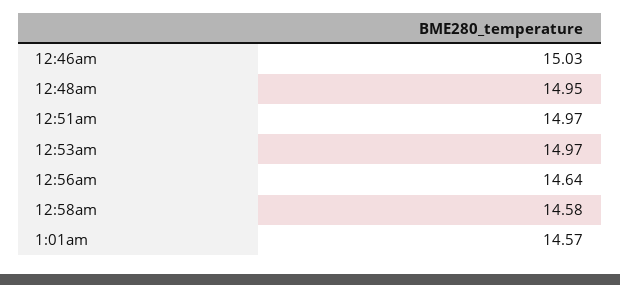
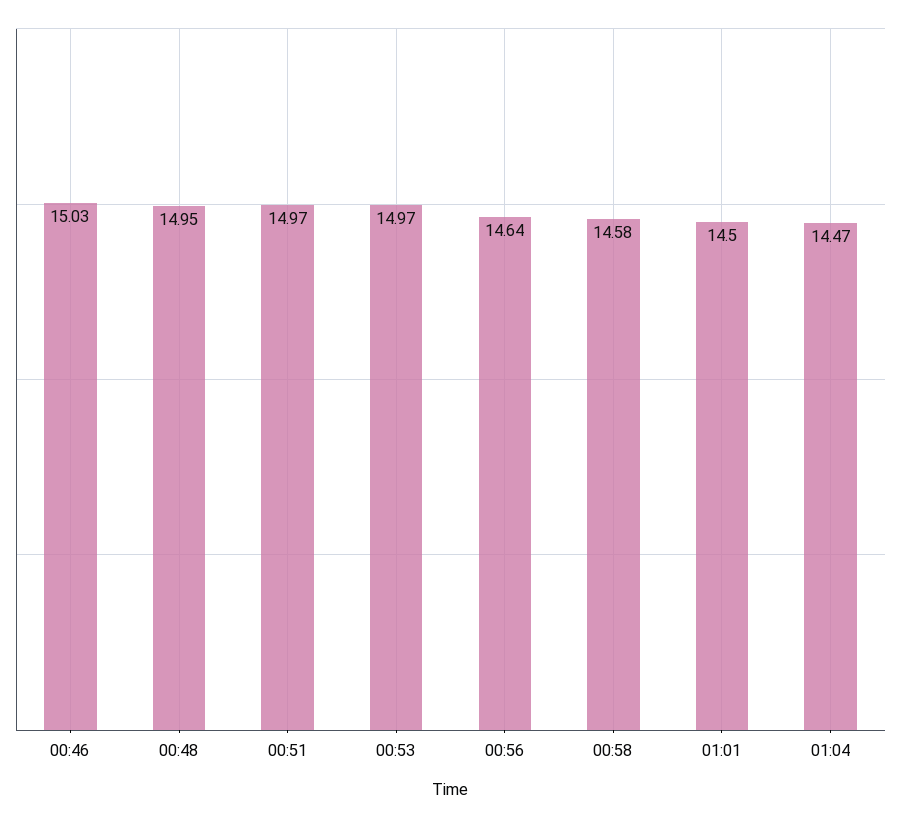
1:01am: 14.57 -> 14.5
01:04: none -> 14.47

